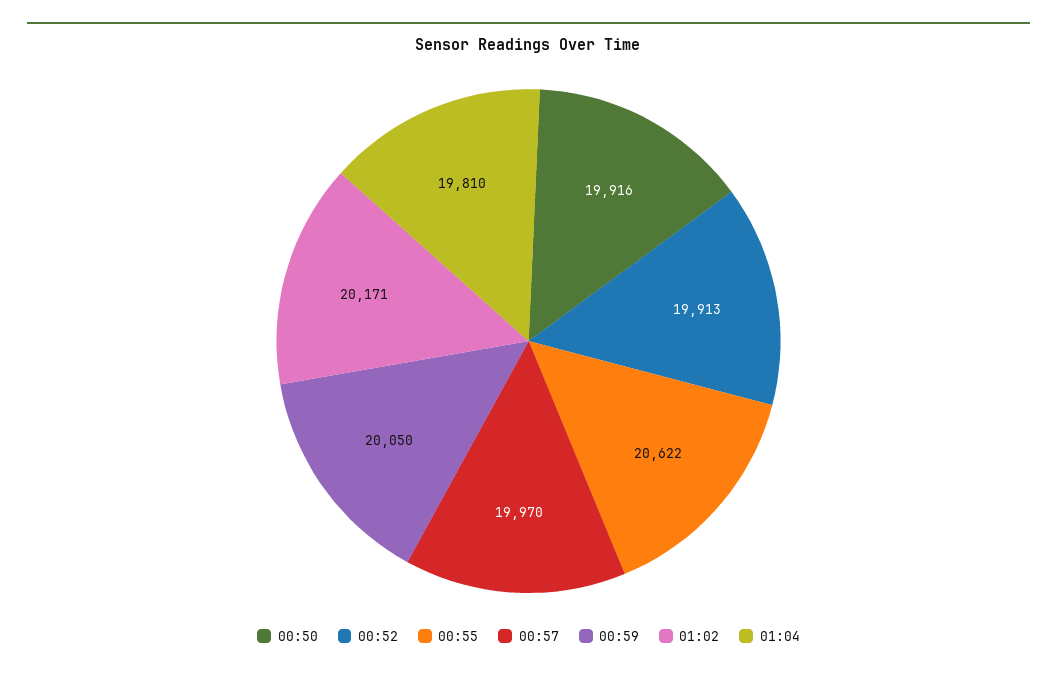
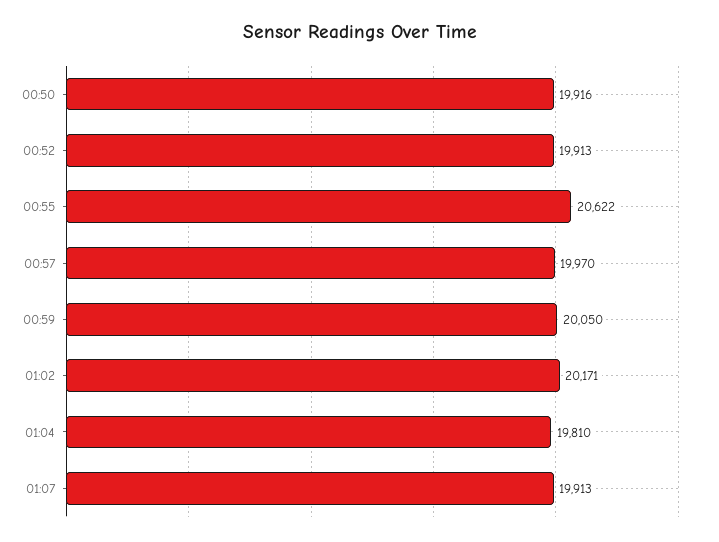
01:07: none -> 19913

